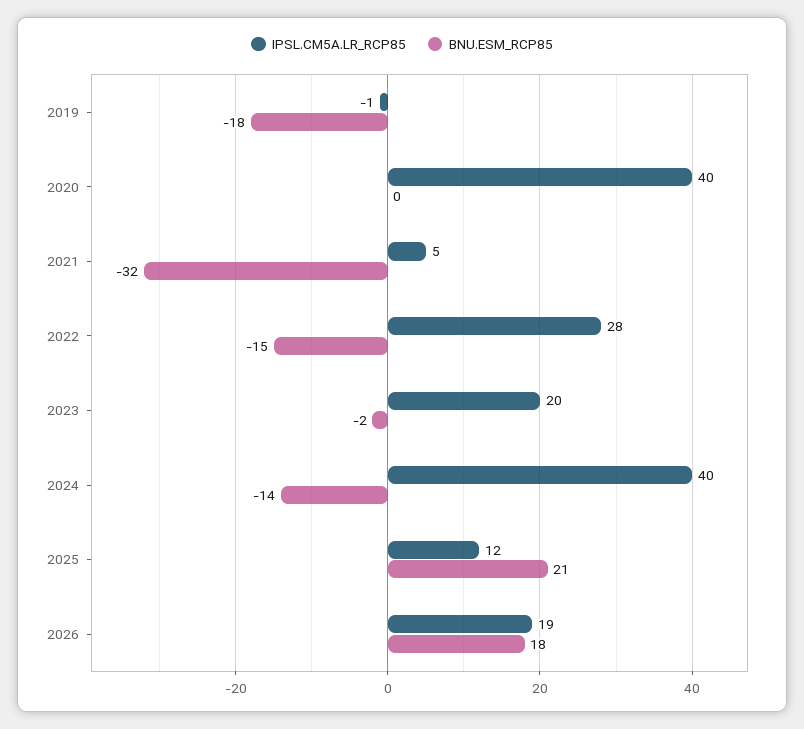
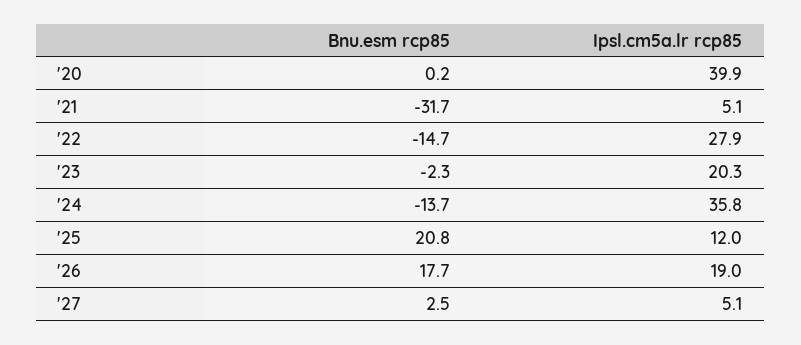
IPSL.CM5A.LR_RCP85, 2019: -1 -> none
BNU.ESM_RCP85, 2019: -18 -> none
IPSL.CM5A.LR_RCP85, 2024: 40 -> 35.8
BNU.ESM_RCP85, '27: none -> 2.5
IPSL.CM5A.LR_RCP85, '27: none -> 5.1

